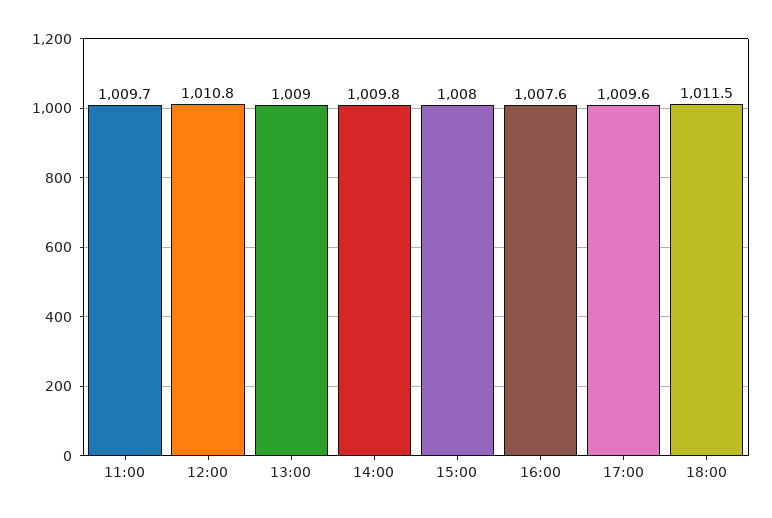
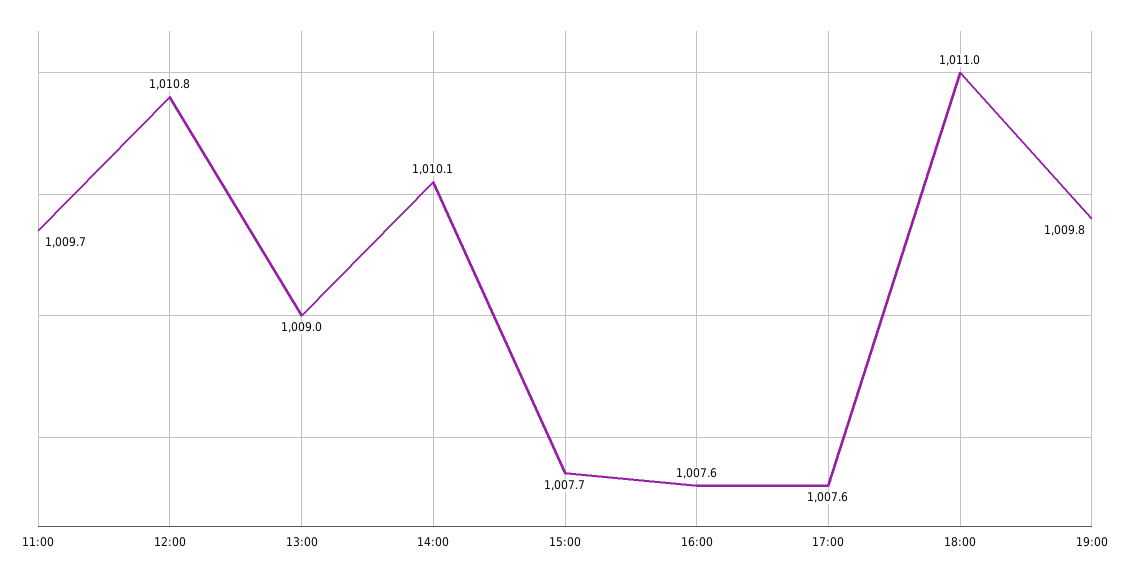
14:00: 1009.8 -> 1010.1
15:00: 1008 -> 1007.7
17:00: 1009.6 -> 1007.6
18:00: 1011.5 -> 1011
19:00: none -> 1009.8

